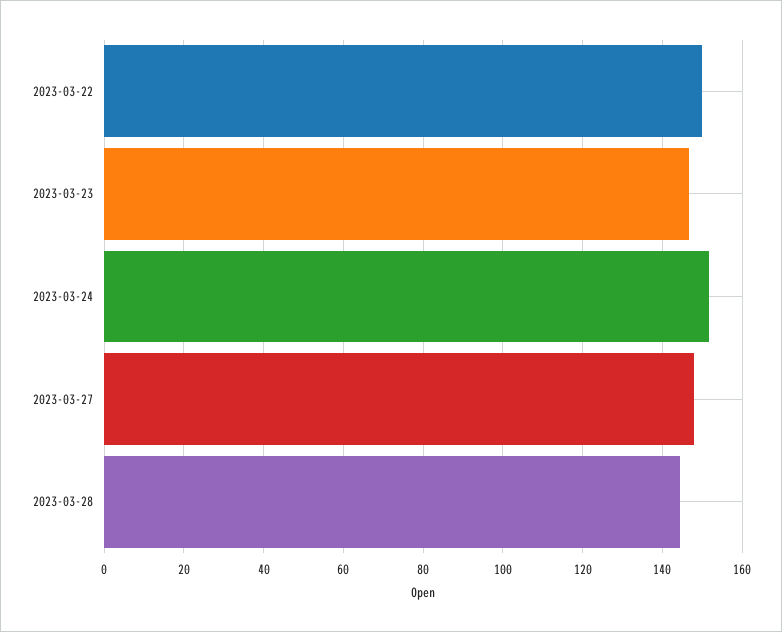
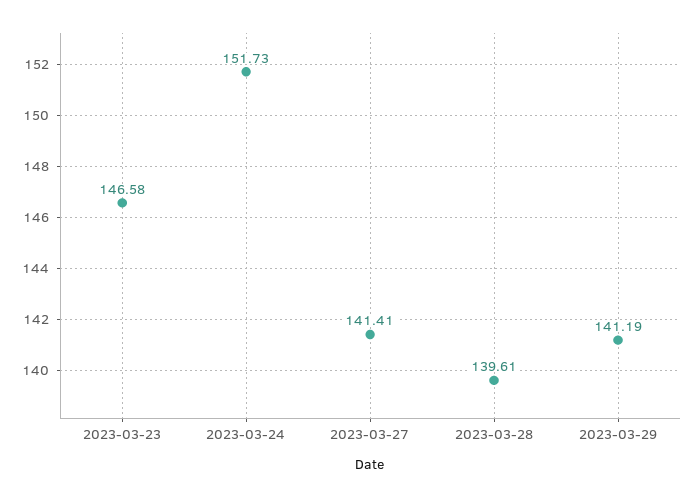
2023-03-22: 150 -> none
2023-03-27: 148 -> 141.41
2023-03-28: 144 -> 139.61
2023-03-29: none -> 141.19

